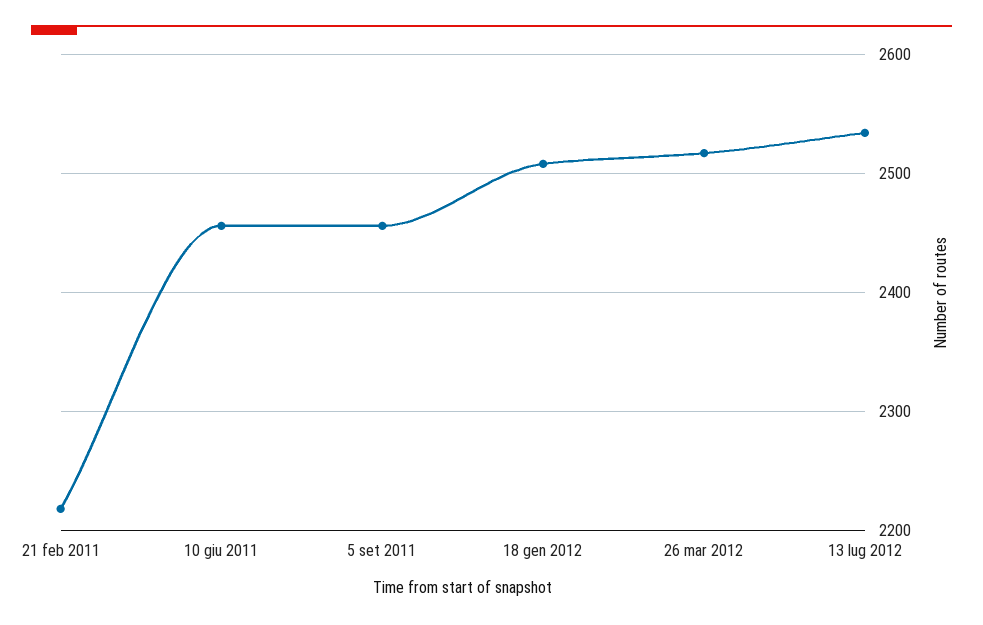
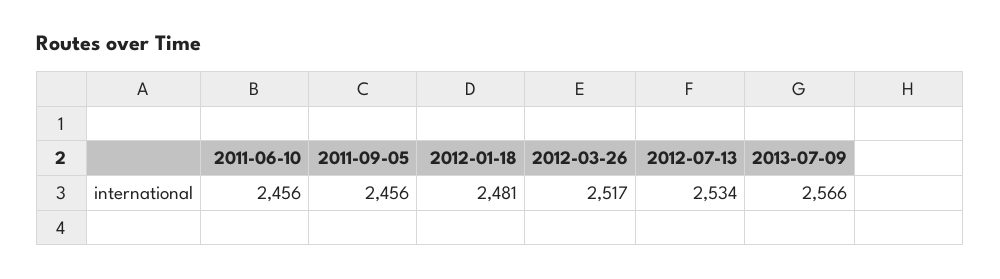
21 feb 2011: 2220 -> none
18 gen 2012: 2510 -> 2481
2013-07-09: none -> 2566

